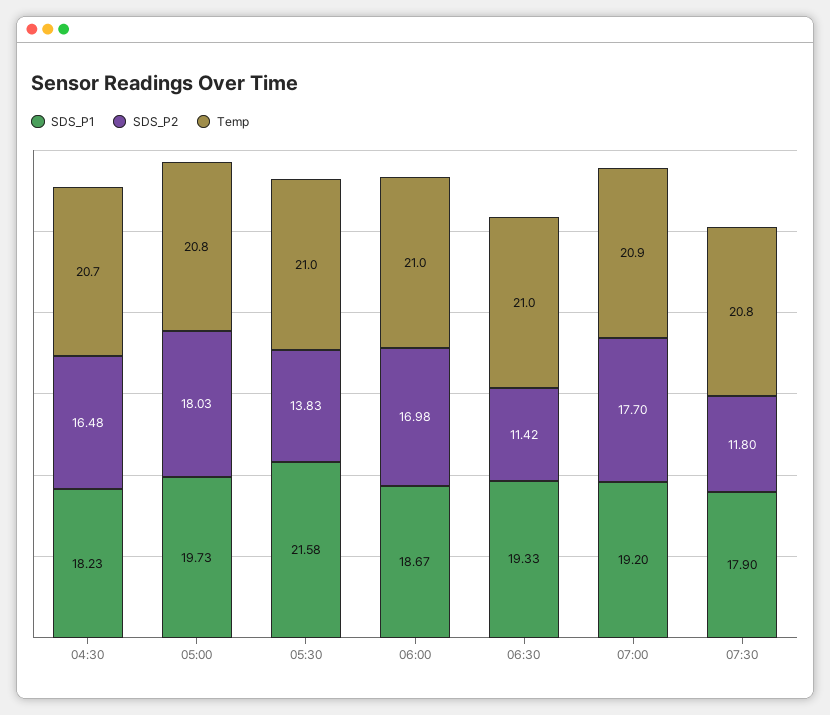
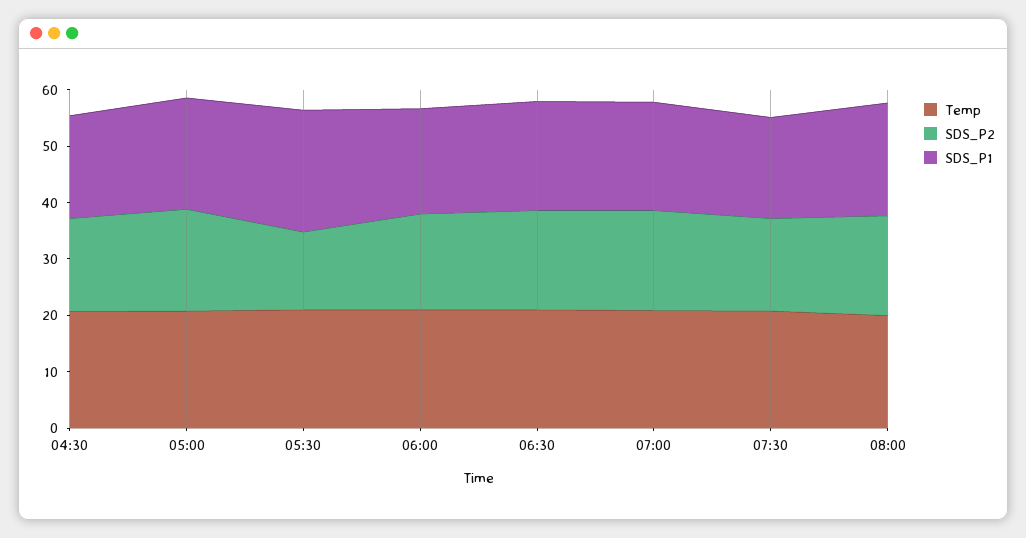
SDS_P2, 06:30: 11.42 -> 18
SDS_P2, 07:30: 11.8 -> 16
Temp, 08:00: none -> 20
SDS_P2, 08:00: none -> 18
SDS_P1, 08:00: none -> 20

